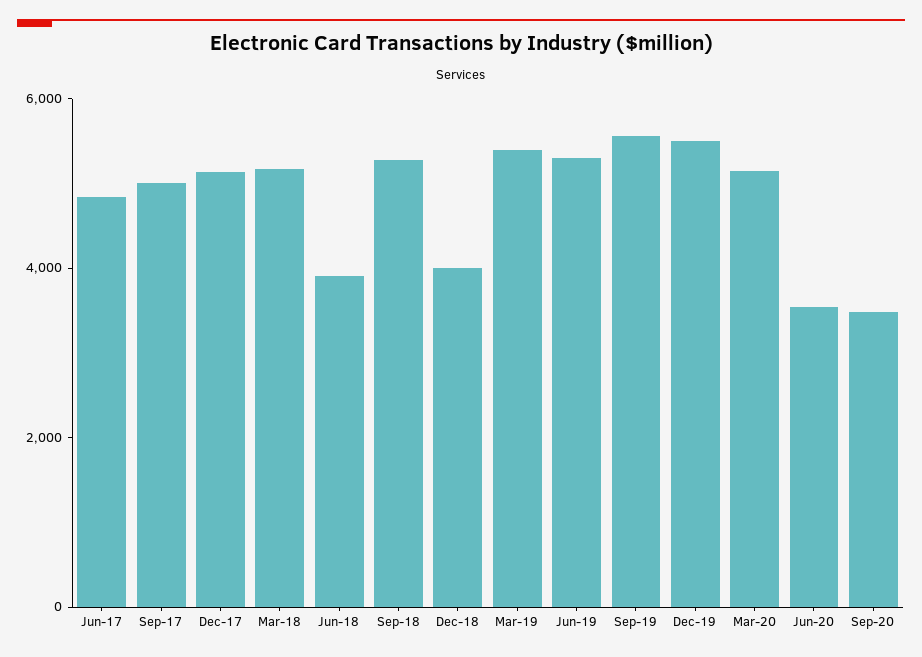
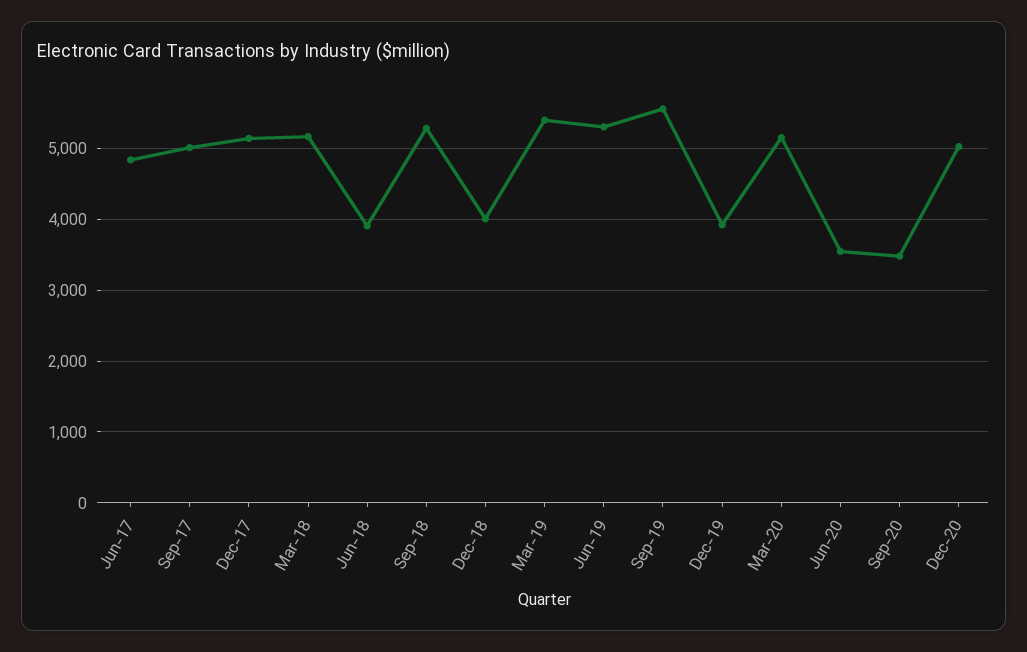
Dec-19: 5500 -> 3900
Dec-20: none -> 5000

